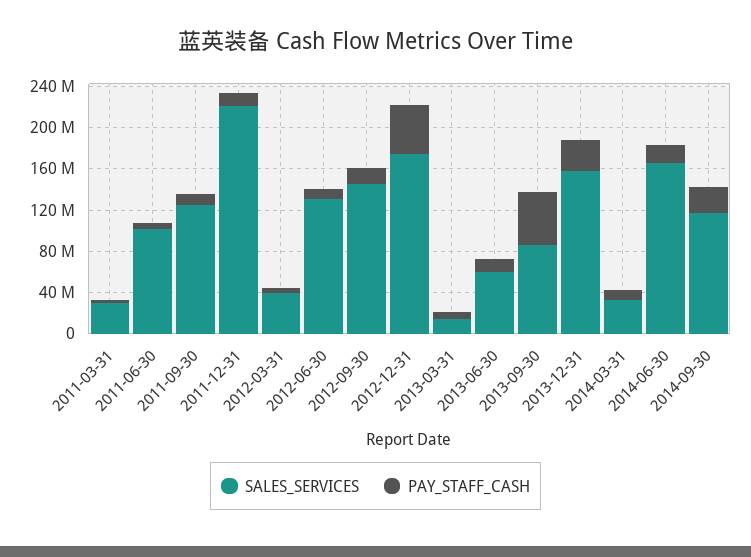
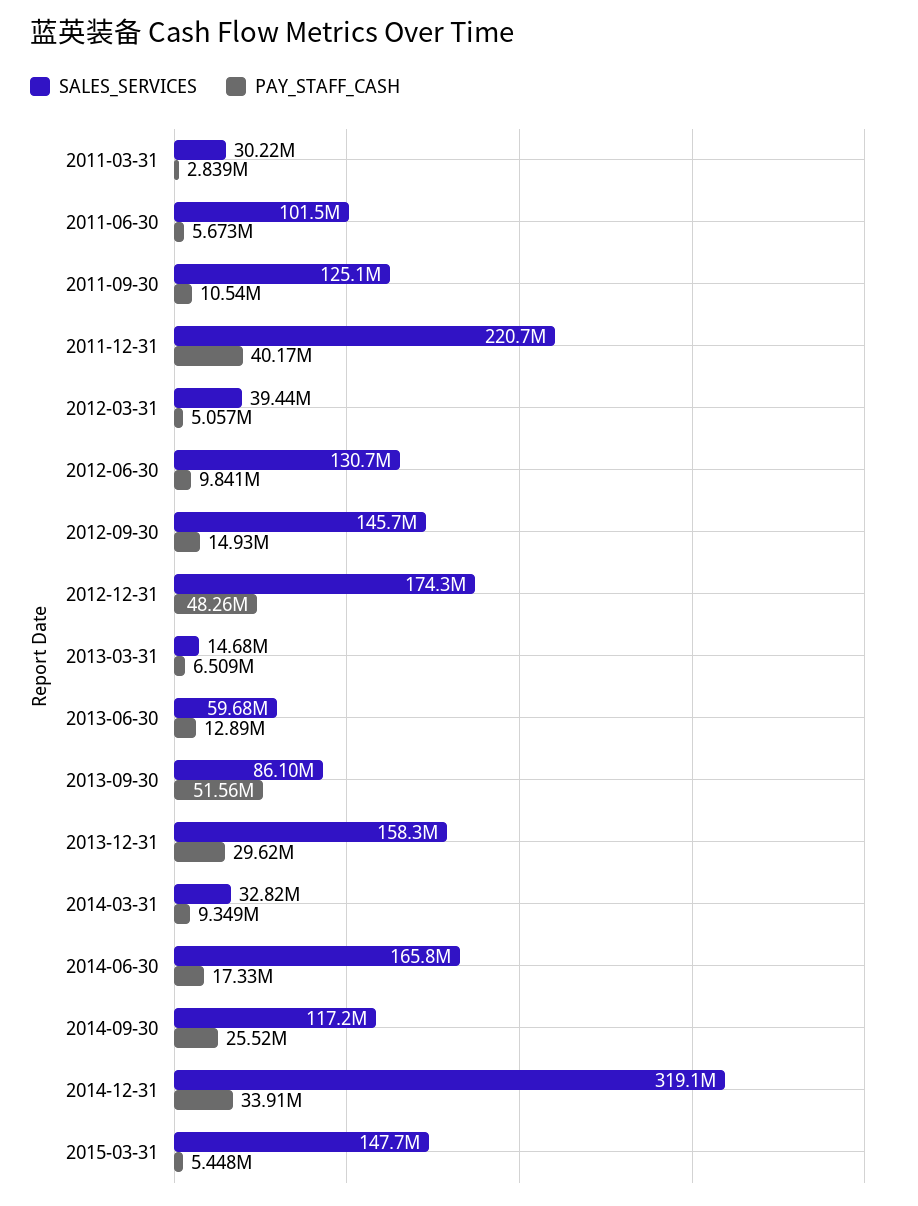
PAY_STAFF_CASH, 2011-12-31: 10000000 -> 40170000
SALES_SERVICES, 2014-12-31: none -> 319100000
PAY_STAFF_CASH, 2014-12-31: none -> 33910000
SALES_SERVICES, 2015-03-31: none -> 147700000
PAY_STAFF_CASH, 2015-03-31: none -> 5448000

